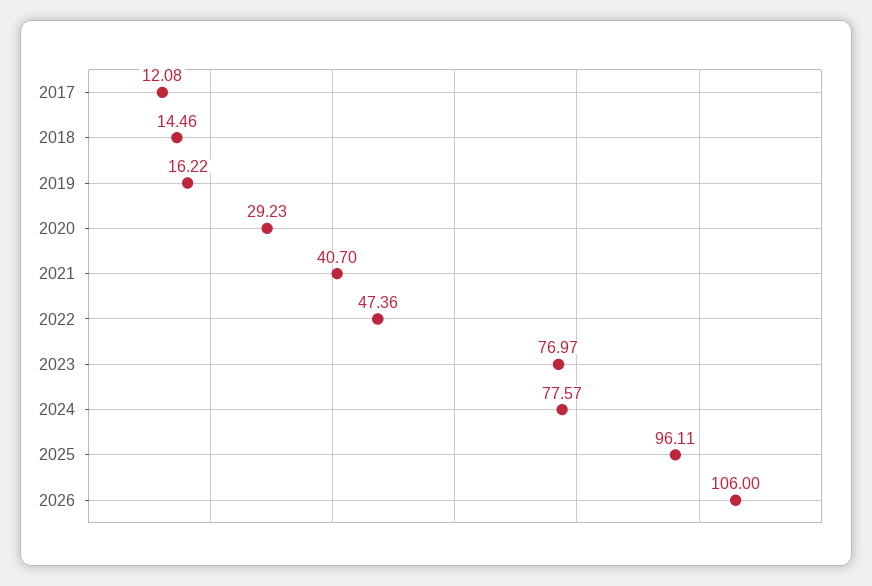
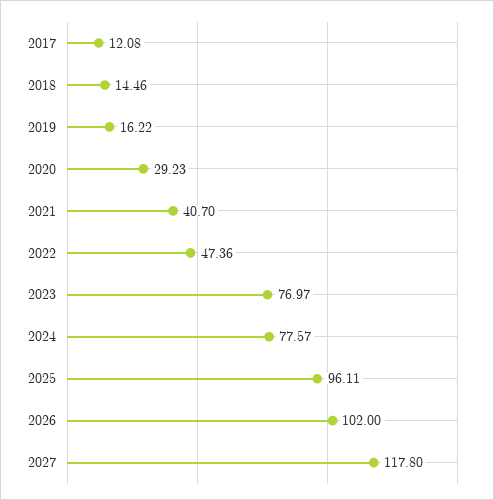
2026: 106 -> 102
2027: none -> 117.8

